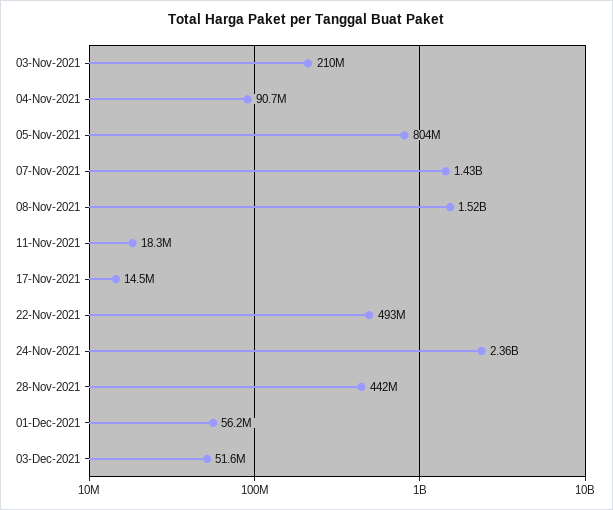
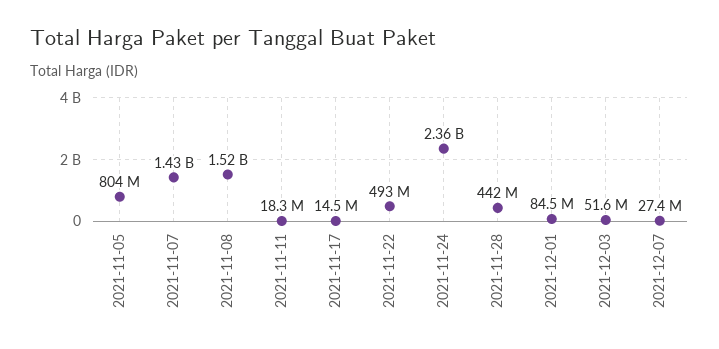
03-Nov-2021: 210000000 -> none
04-Nov-2021: 90700000 -> none
01-Dec-2021: 56200000 -> 84500000
2021-12-07: none -> 27400000

